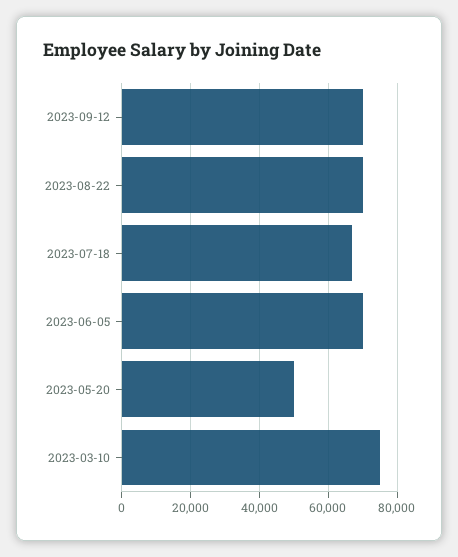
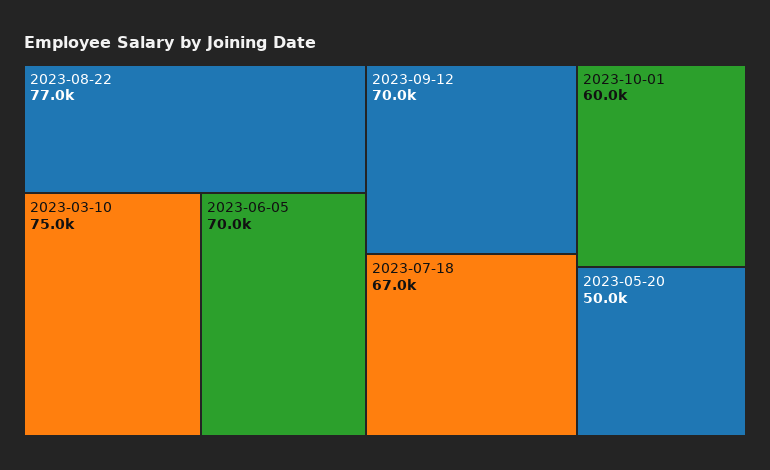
2023-08-22: 70000 -> 77000
2023-10-01: none -> 60000

